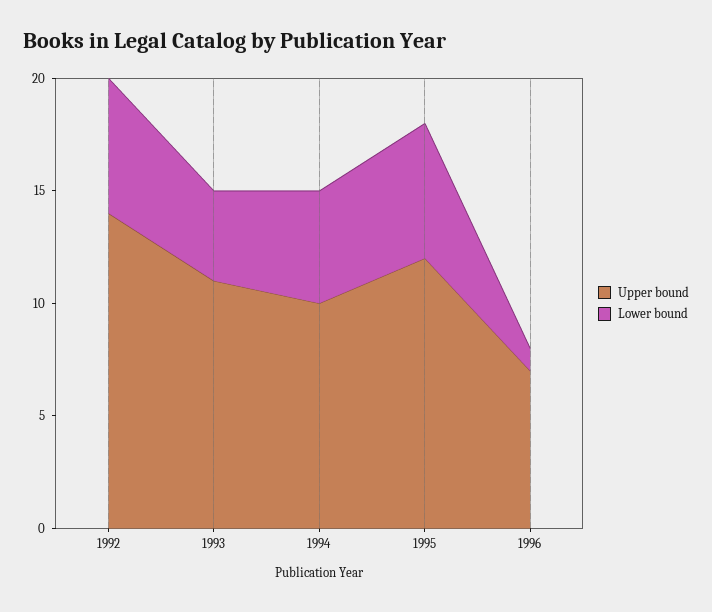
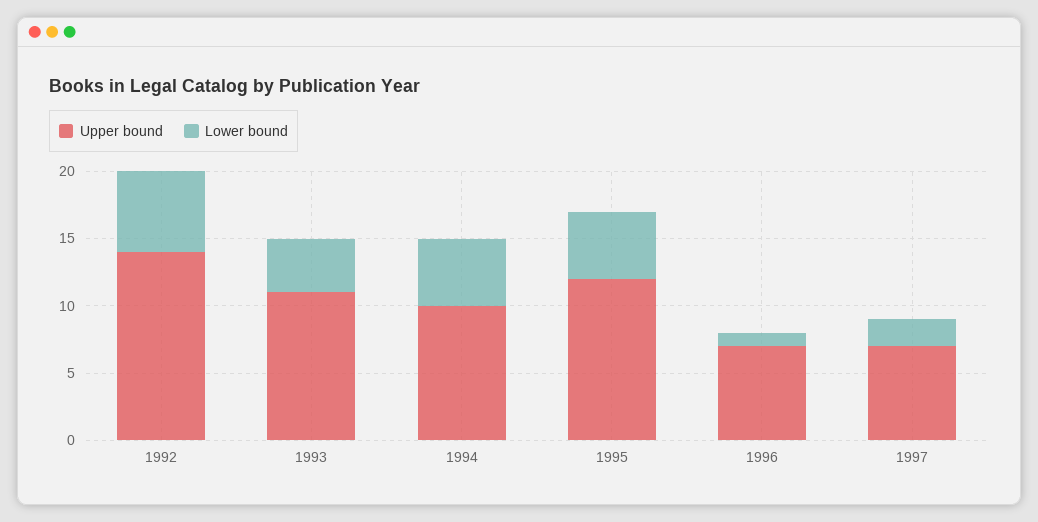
Lower bound, 1995: 6 -> 5
Upper bound, 1997: none -> 7
Lower bound, 1997: none -> 2

